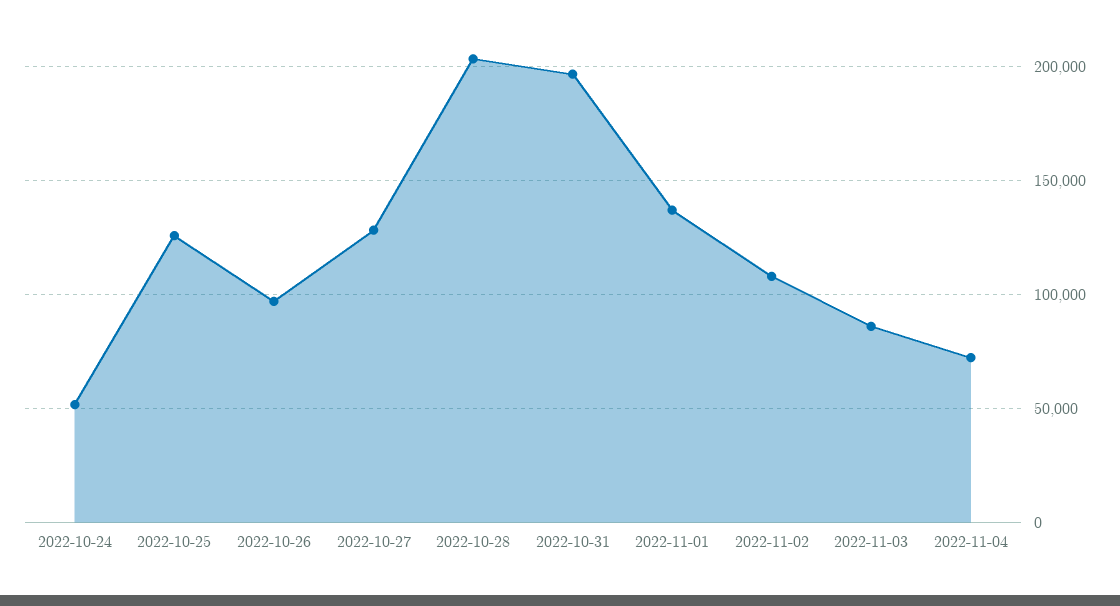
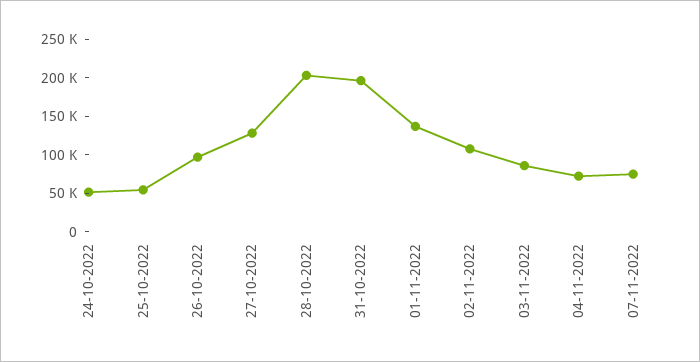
2022-10-25: 125000 -> 50000
07-11-2022: none -> 75000

